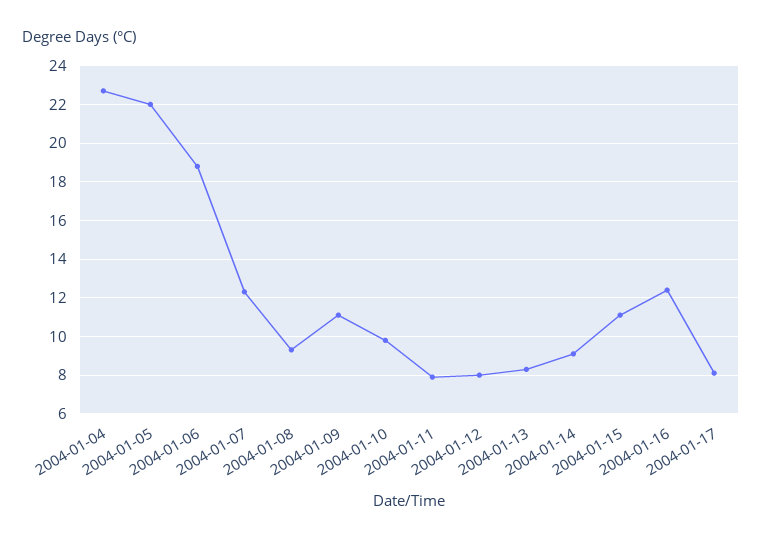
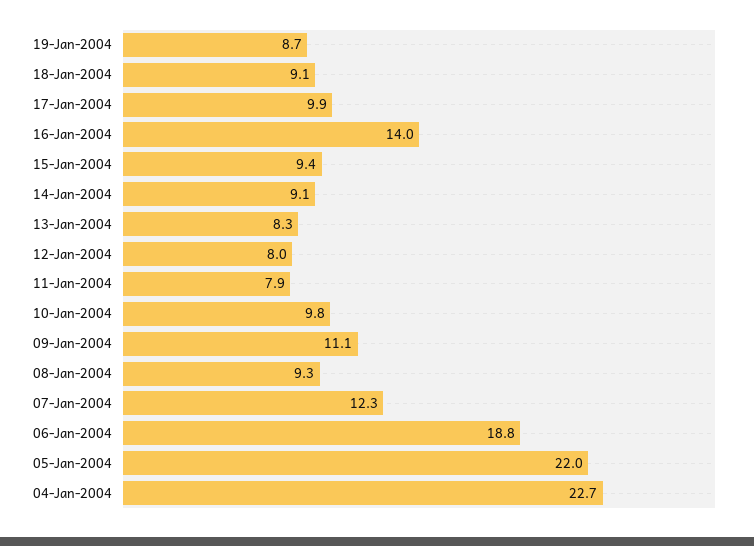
2004-01-15: 11 -> 9.4
2004-01-16: 12.5 -> 14
2004-01-17: 8 -> 9.9
19-Jan-2004: none -> 8.7
18-Jan-2004: none -> 9.1

